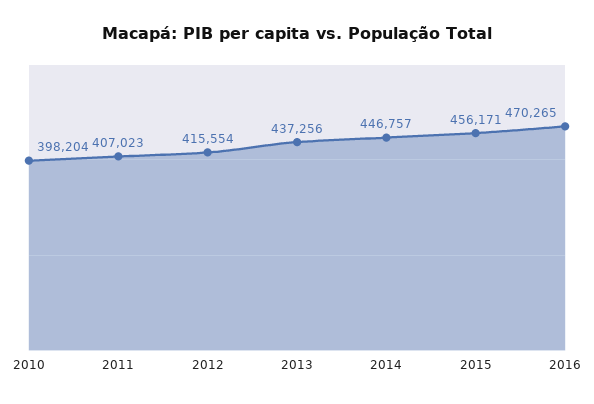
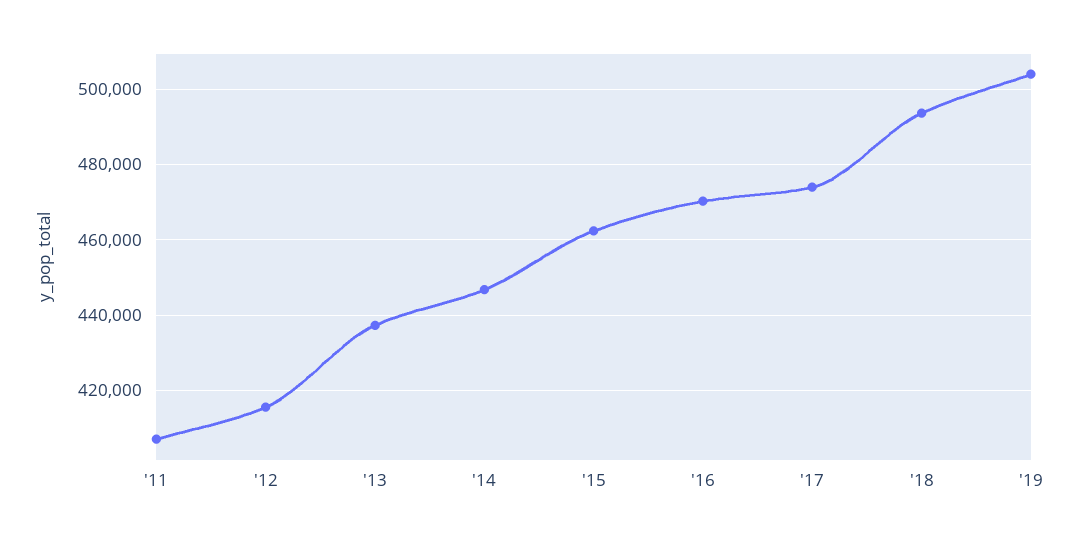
2010: 398204 -> none
2015: 456171 -> 462000
'17: none -> 474000
'18: none -> 494000
'19: none -> 504000

